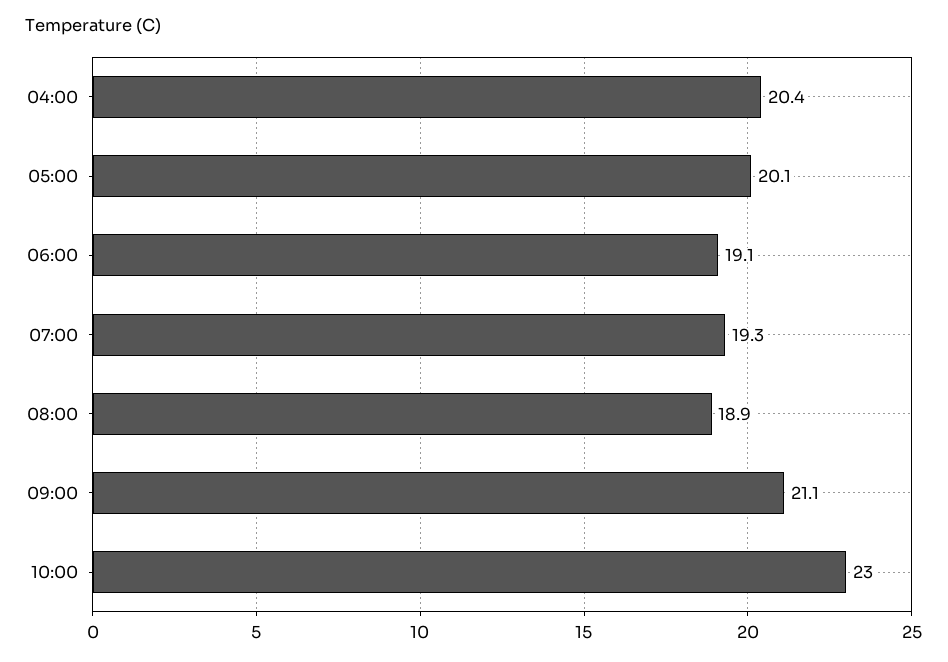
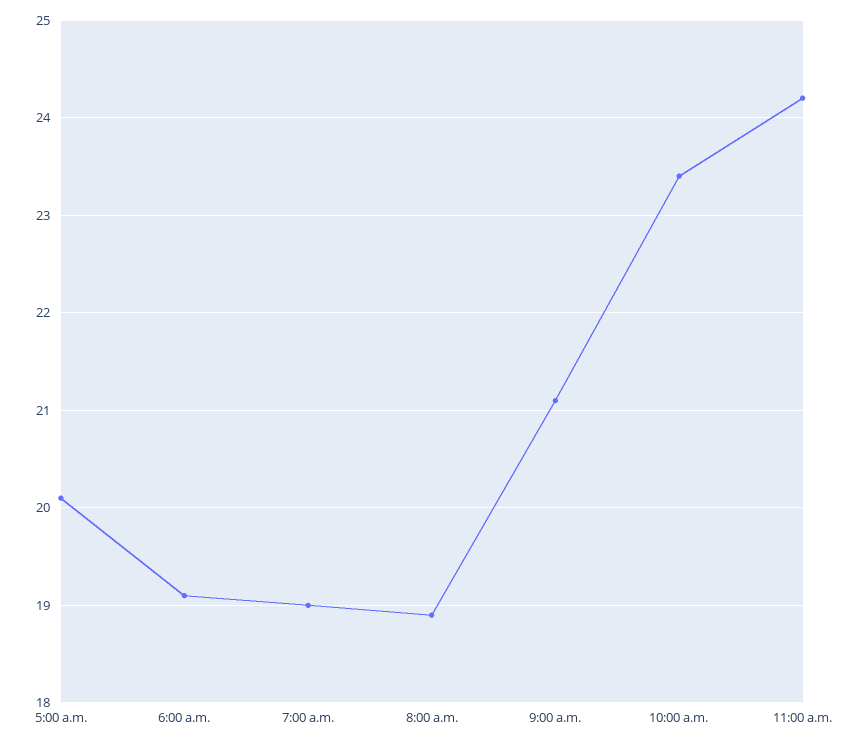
04:00: 20.4 -> none
07:00: 19.3 -> 19
10:00: 23 -> 23.4
11:00 a.m.: none -> 24.2

